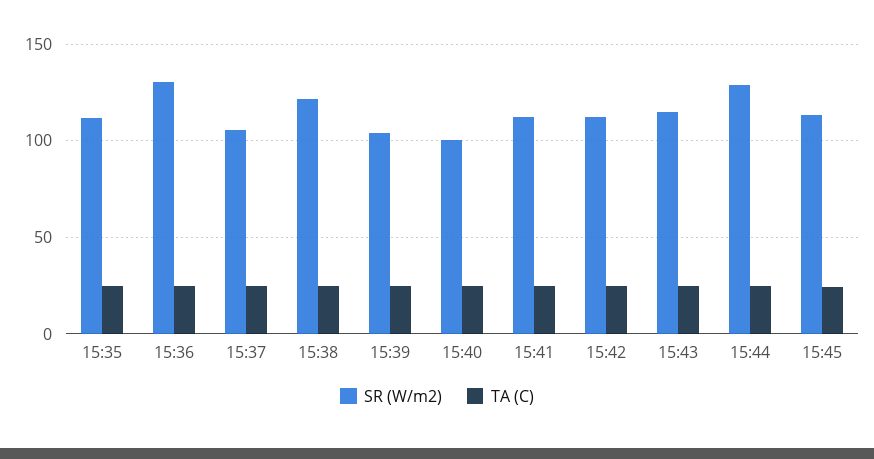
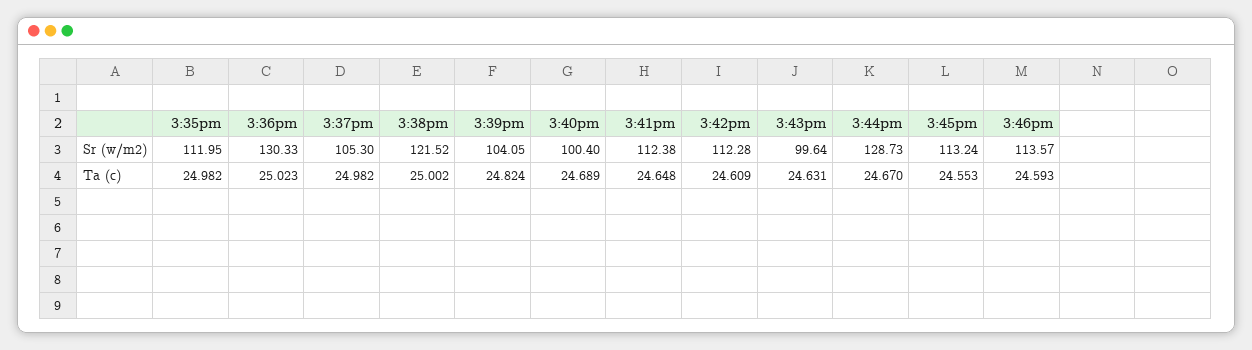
SR (W/m2), 15:43: 115 -> 99.64
SR (W/m2), 3:46pm: none -> 113.57
TA (C), 3:46pm: none -> 24.593

